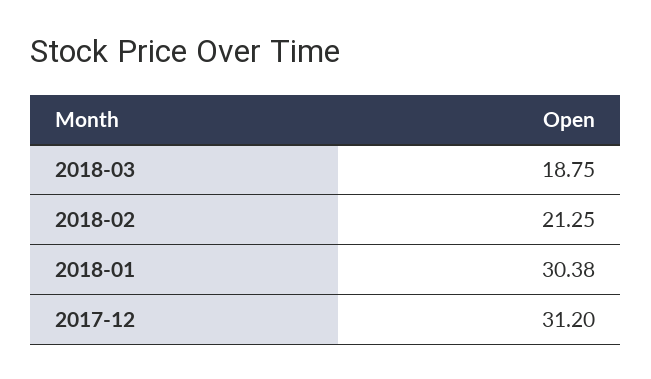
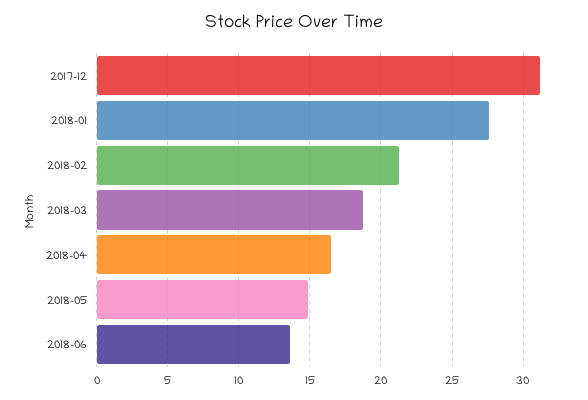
2018-01: 30.38 -> 27.5
2018-04: none -> 16.5
2018-05: none -> 15
2018-06: none -> 13.5

